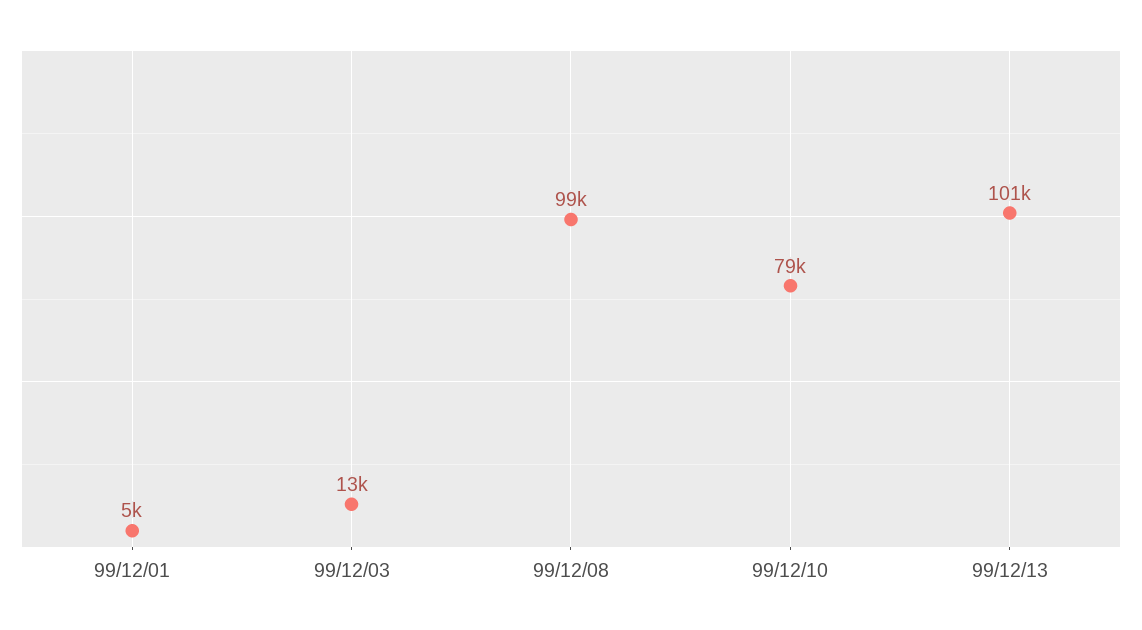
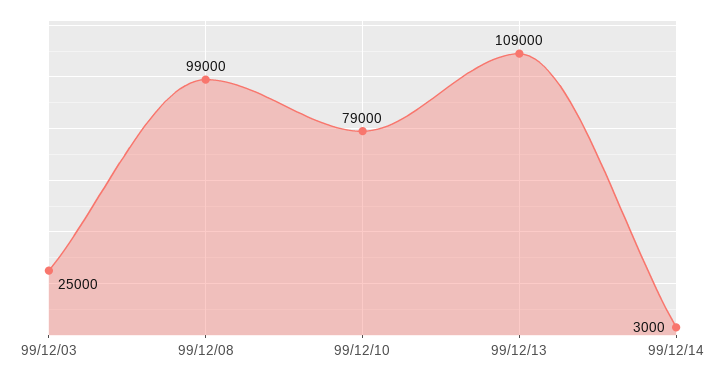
99/12/01: 5000 -> none
99/12/03: 13000 -> 25000
99/12/13: 101000 -> 109000
99/12/14: none -> 3000

